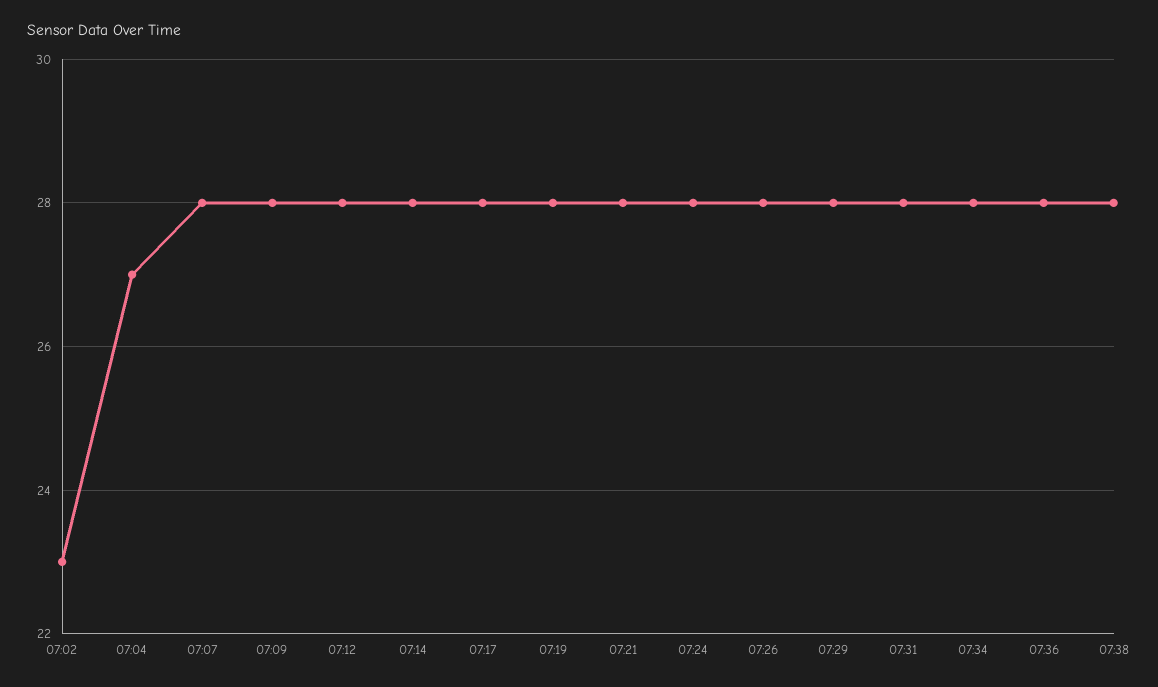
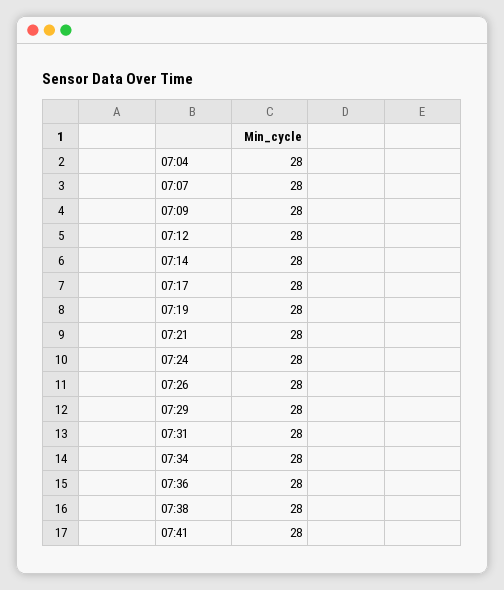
07:02: 23 -> none
07:04: 27 -> 28
07:41: none -> 28

